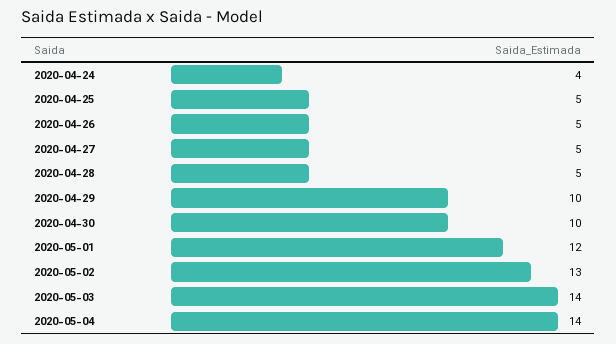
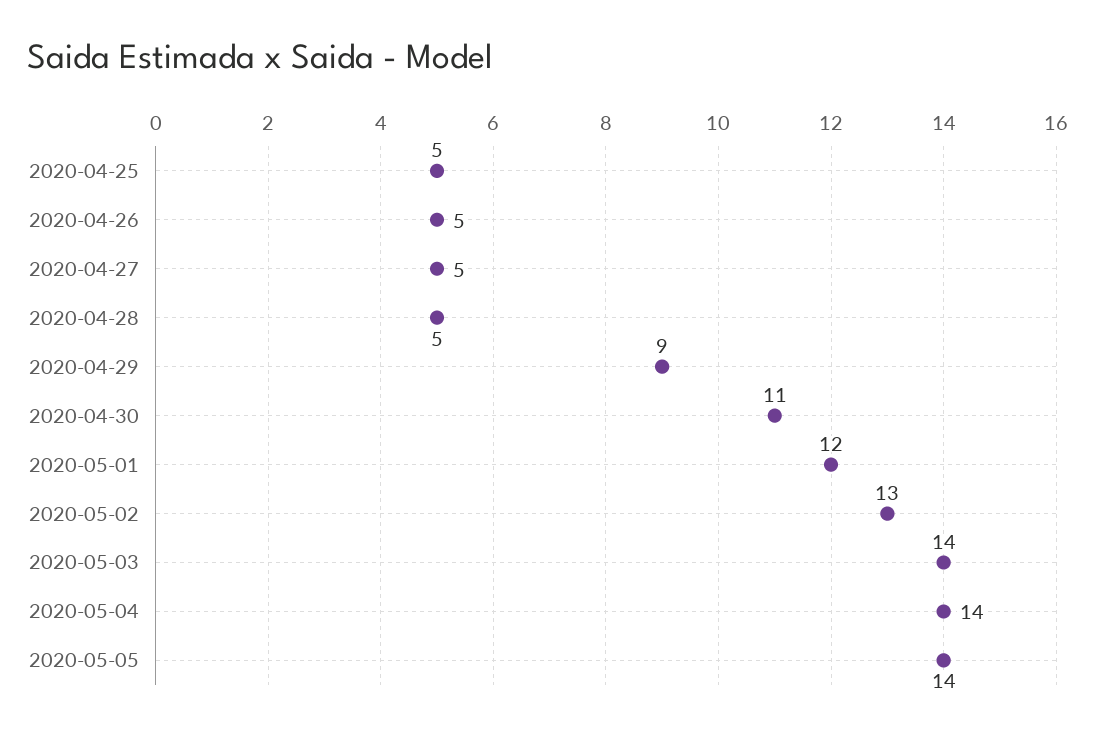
2020-04-24: 4 -> none
2020-04-29: 10 -> 9
2020-04-30: 10 -> 11
2020-05-05: none -> 14

